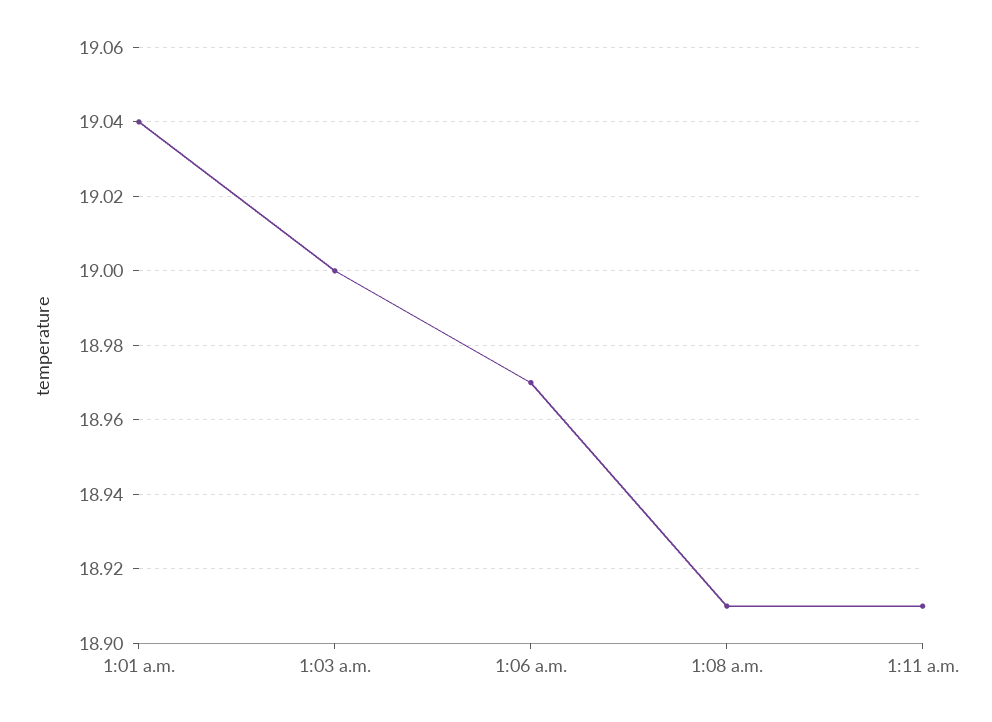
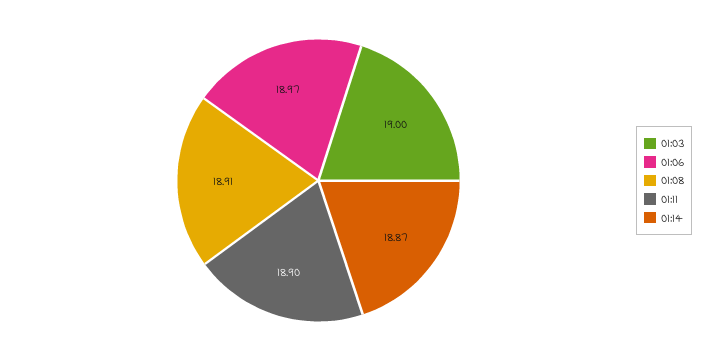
1:01 a.m.: 19.04 -> none
1:11 a.m.: 18.91 -> 18.9
01:14: none -> 18.87

